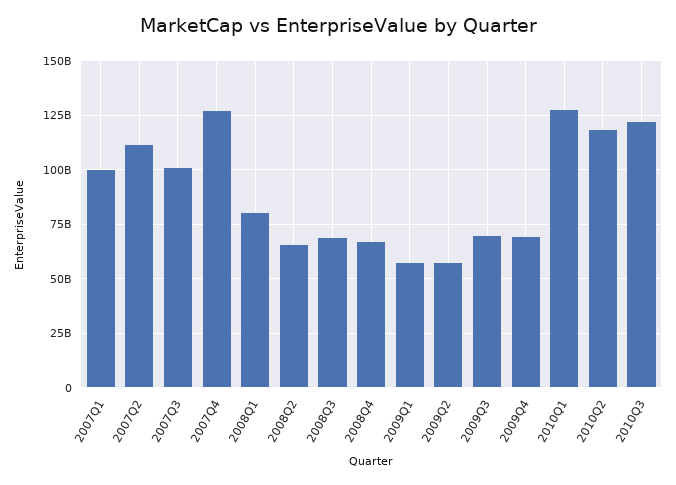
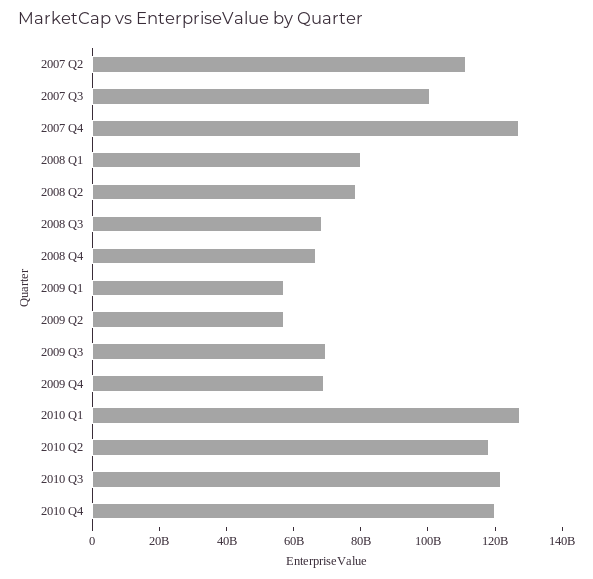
2007Q1: 100000000000 -> none
2008Q2: 65000000000 -> 80000000000
2010 Q4: none -> 120000000000

